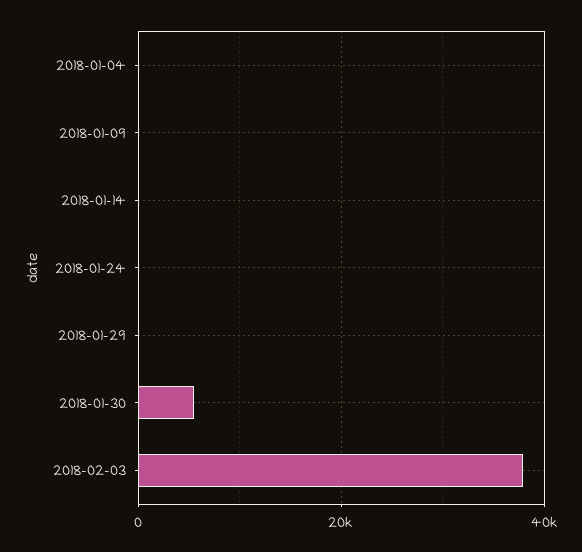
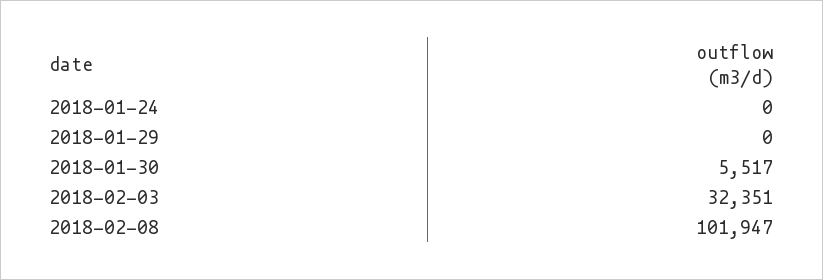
2018-01-04: 0 -> none
2018-01-09: 0 -> none
2018-01-14: 0 -> none
2018-02-03: 38000 -> 32351
2018-02-08: none -> 101947

